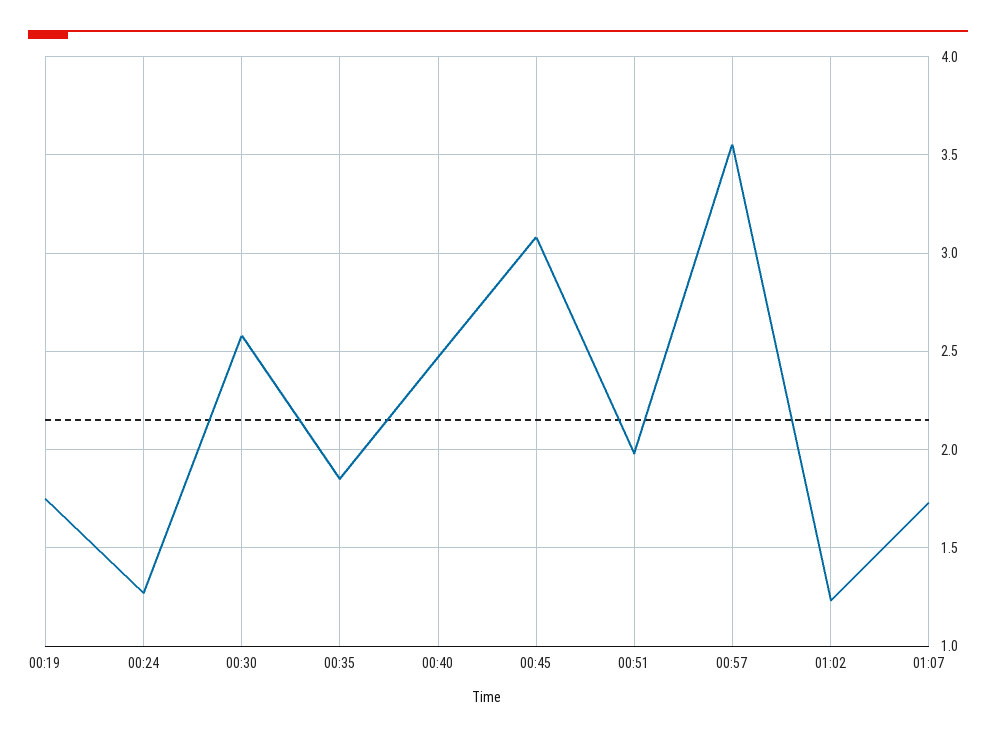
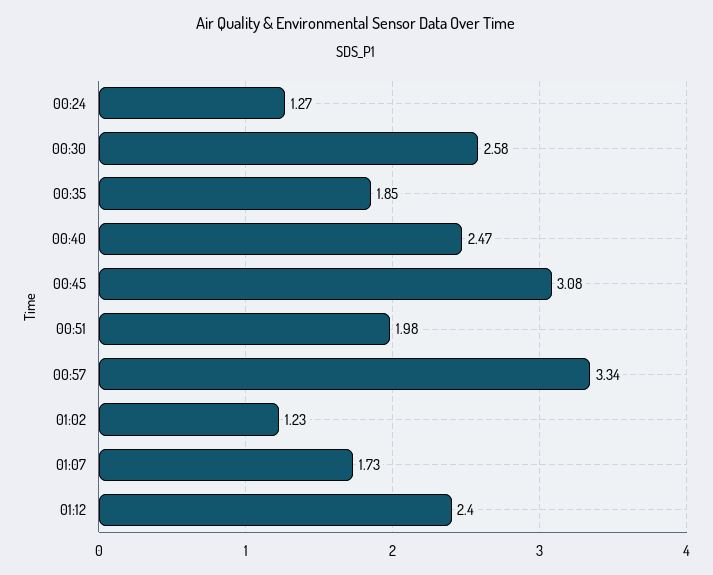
00:19: 1.75 -> none
00:57: 3.55 -> 3.34
01:12: none -> 2.4

